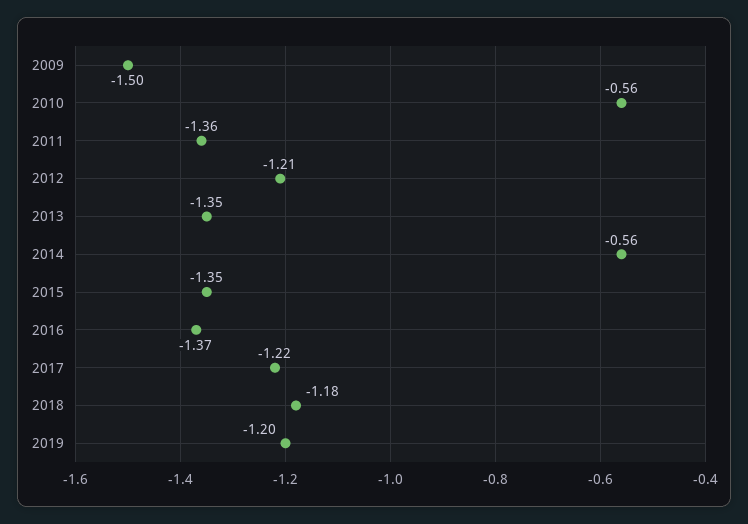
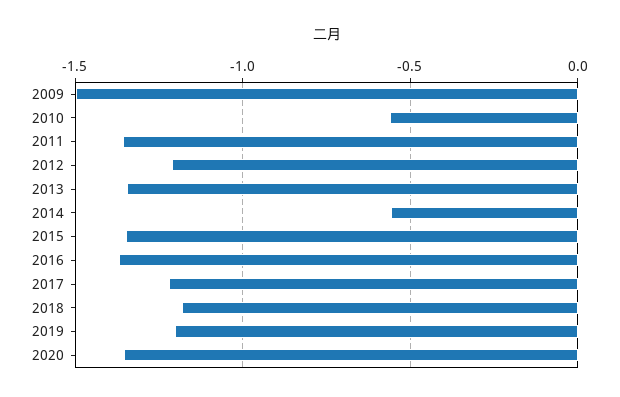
2020: none -> -1.35

